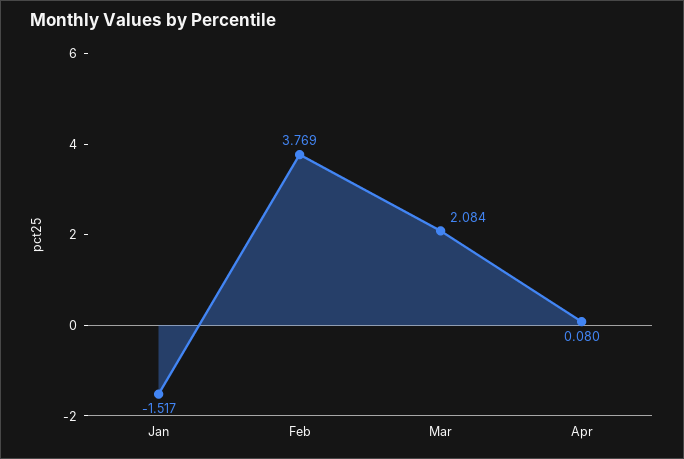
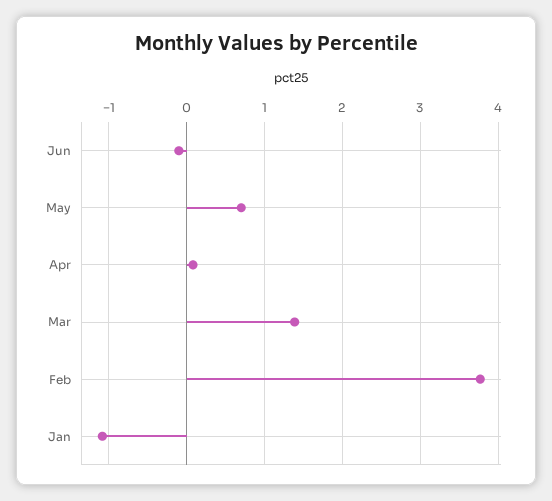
Jan: -1.517 -> -1.1
Mar: 2.084 -> 1.4
Jun: none -> -0.1
May: none -> 0.7

